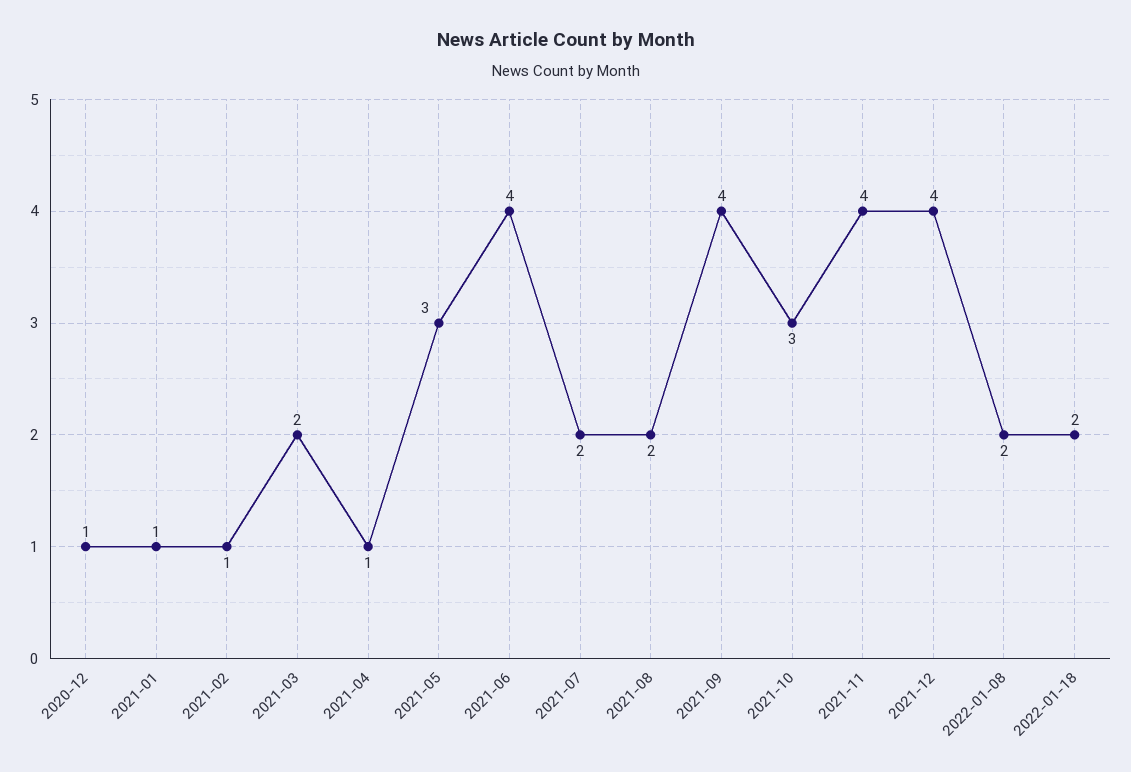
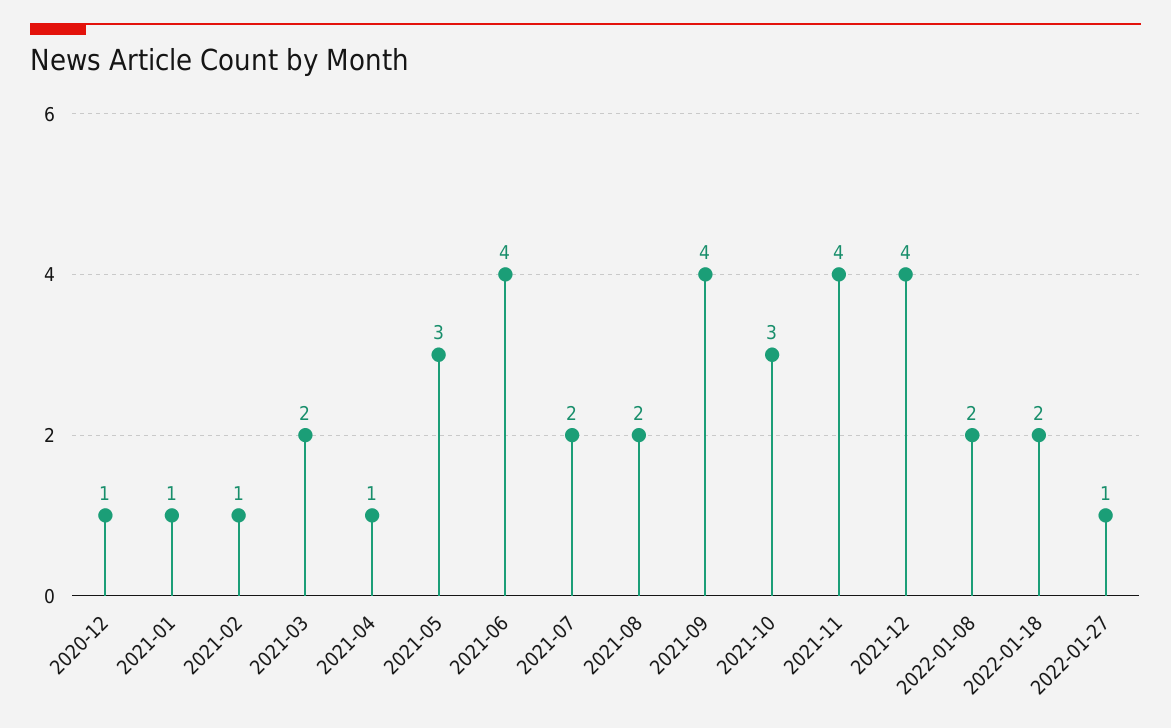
2022-01-27: none -> 1

